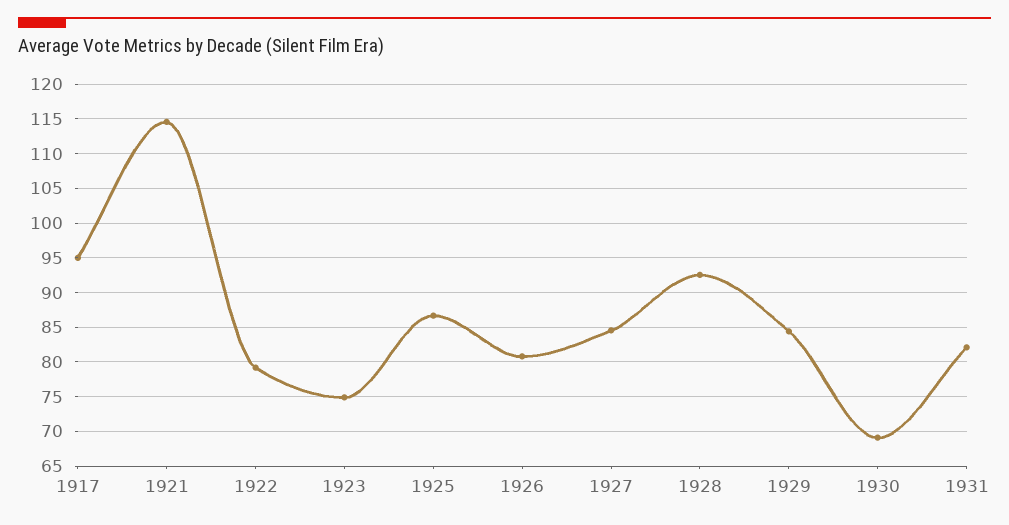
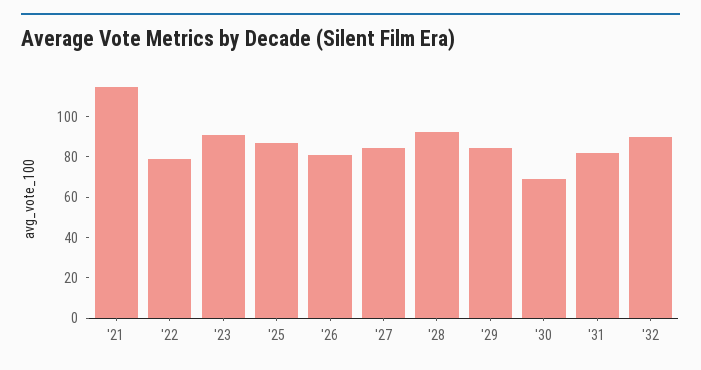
1917: 95 -> none
1923: 75 -> 90
'32: none -> 90

